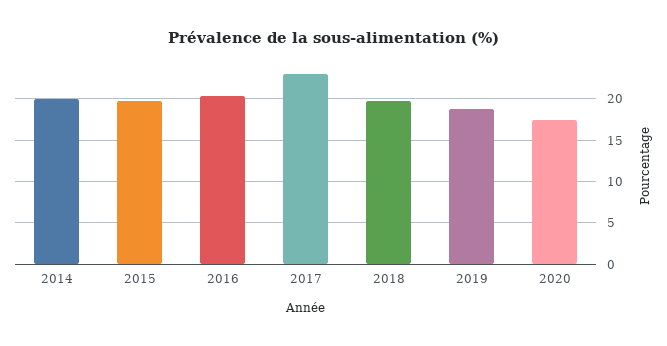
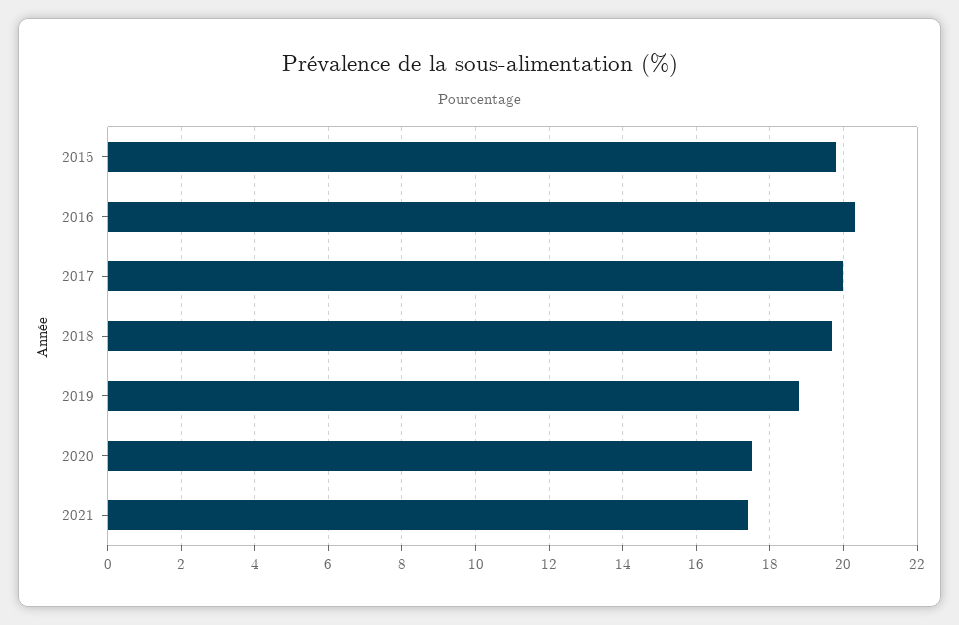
2014: 20 -> none
2017: 23 -> 20
2021: none -> 17.5

